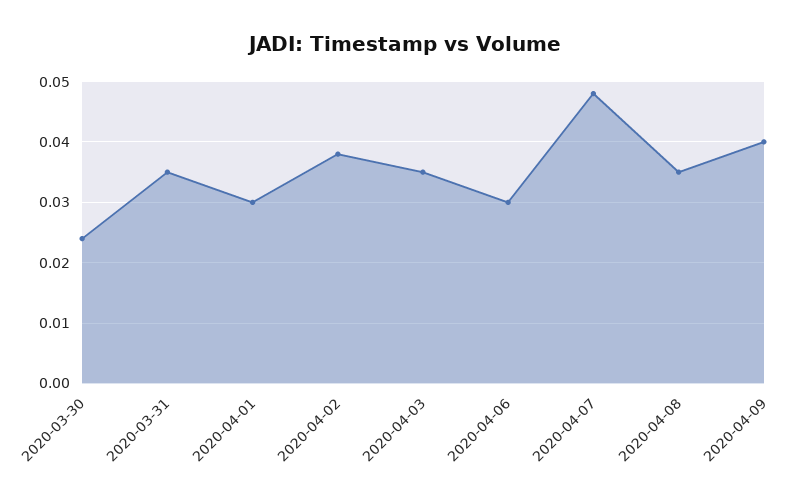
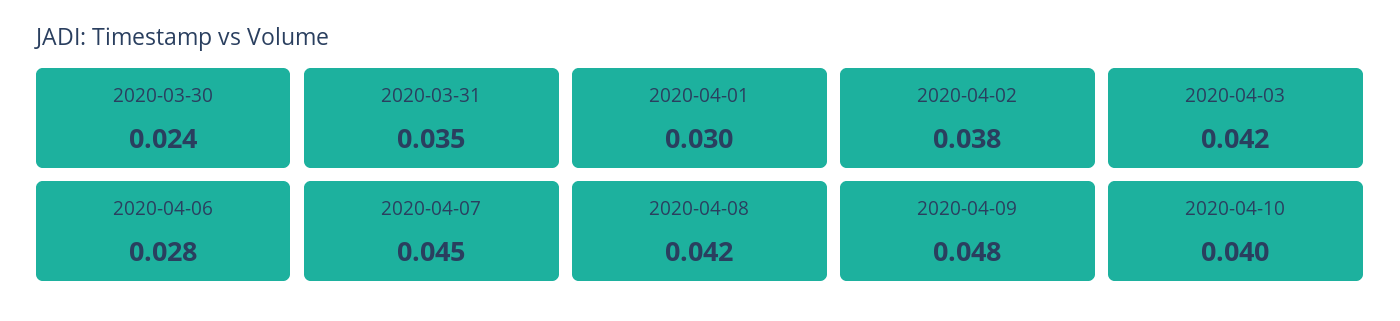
2020-04-03: 0.035 -> 0.042
2020-04-06: 0.03 -> 0.028
2020-04-07: 0.048 -> 0.045
2020-04-08: 0.035 -> 0.042
2020-04-09: 0.04 -> 0.048
2020-04-10: none -> 0.04

